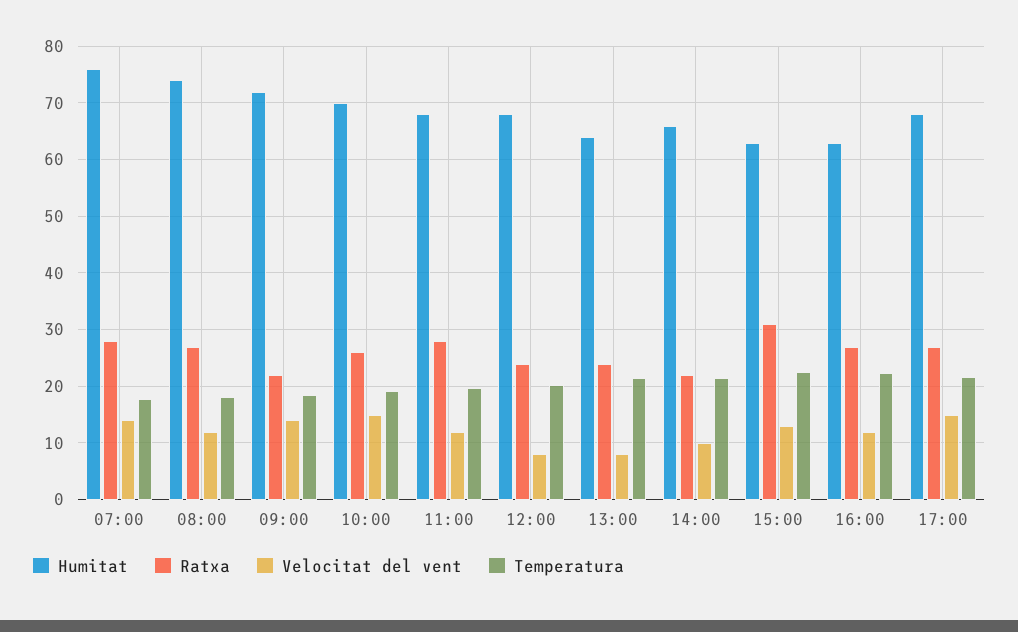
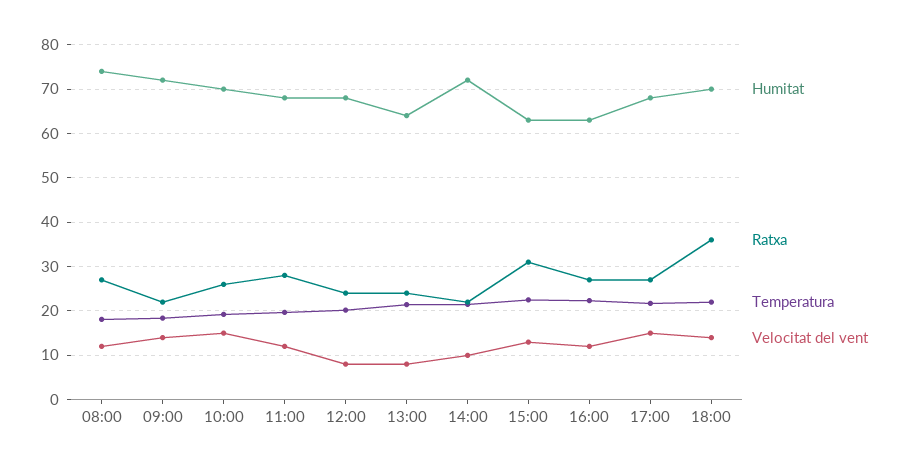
Humitat, 07:00: 76 -> none
Ratxa, 07:00: 28 -> none
Velocitat del vent, 07:00: 14 -> none
Temperatura, 07:00: 18 -> none
Humitat, 14:00: 66 -> 72
Humitat, 18:00: none -> 70
Ratxa, 18:00: none -> 36
Temperatura, 18:00: none -> 22
Velocitat del vent, 18:00: none -> 14

